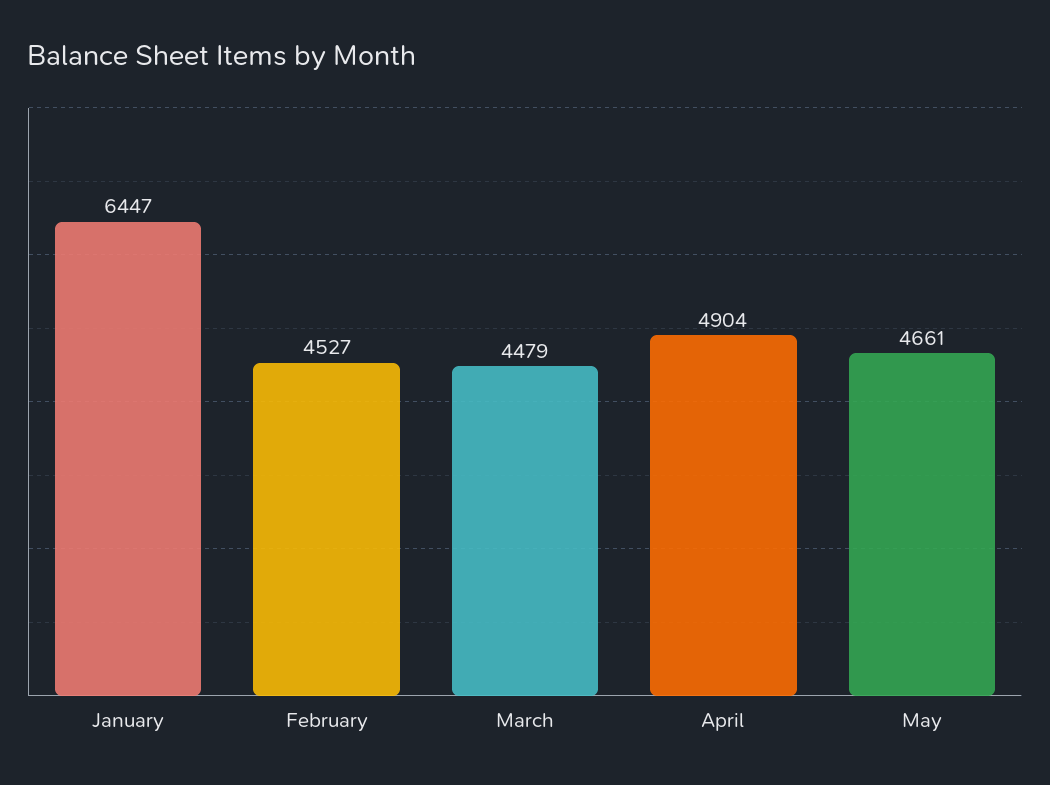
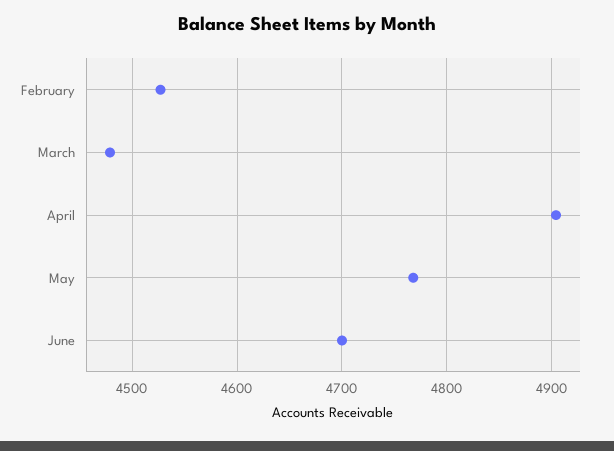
January: 6447 -> none
May: 4661 -> 4770
June: none -> 4700

